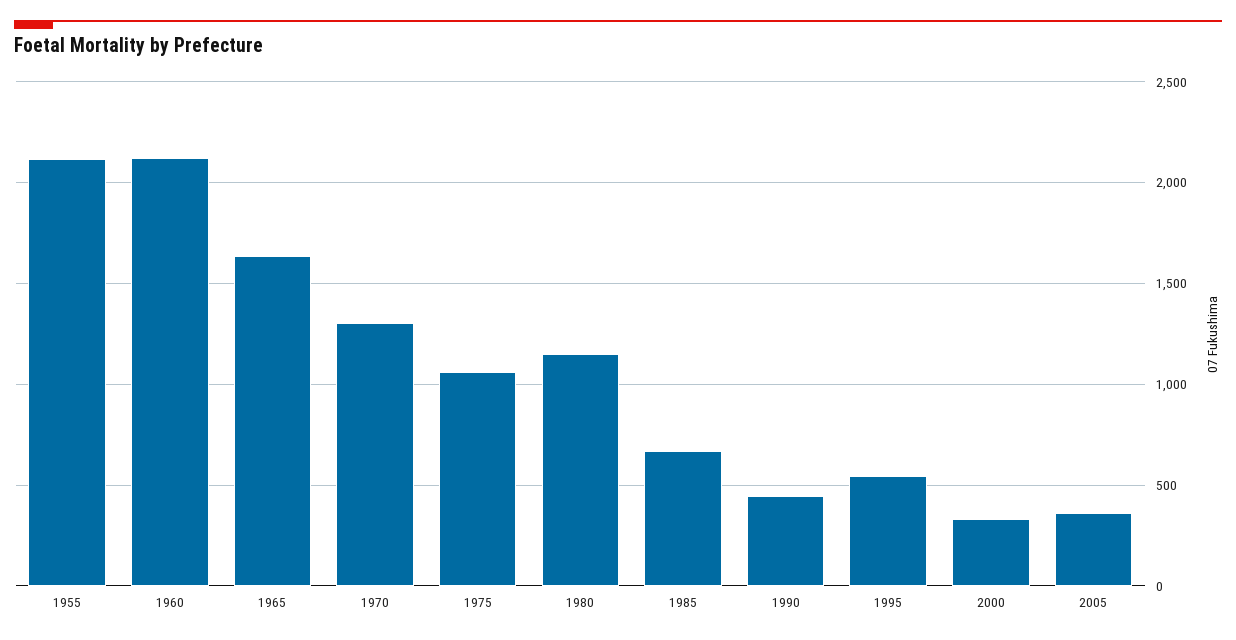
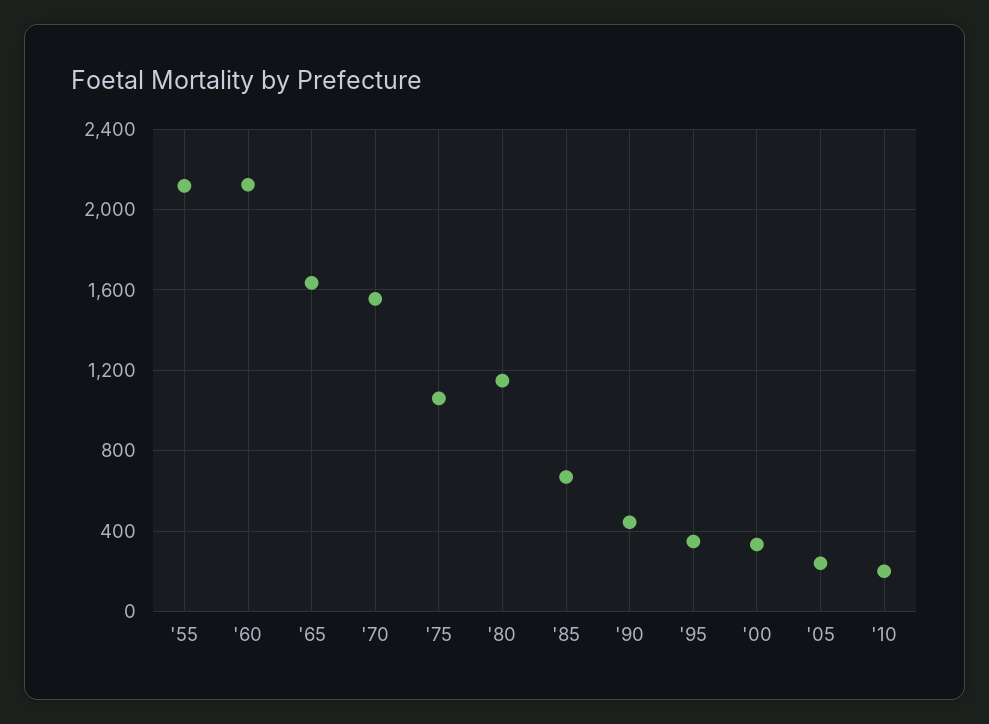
1970: 1300 -> 1550
1995: 550 -> 350
2005: 350 -> 250
'10: none -> 200

